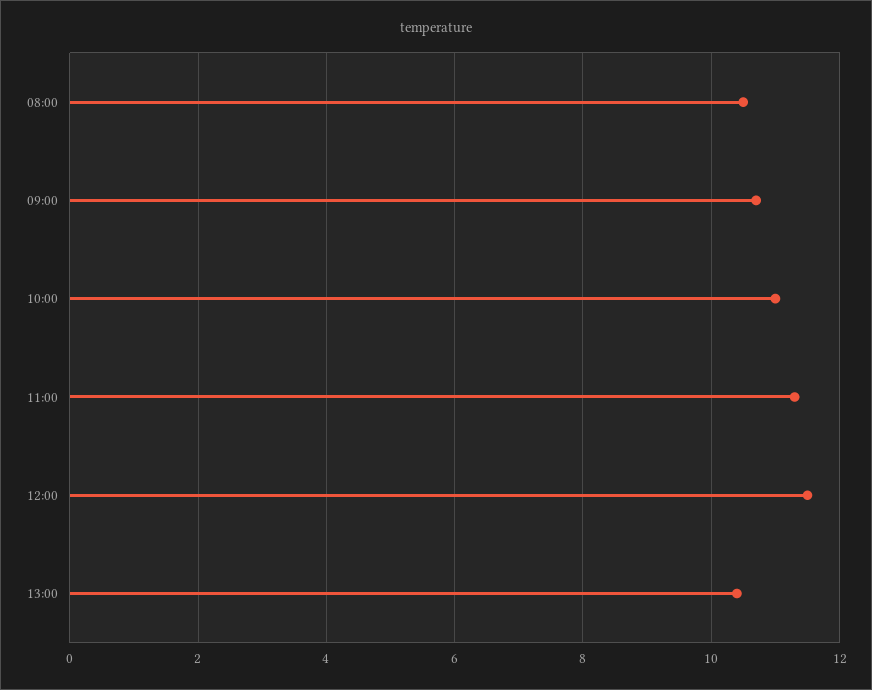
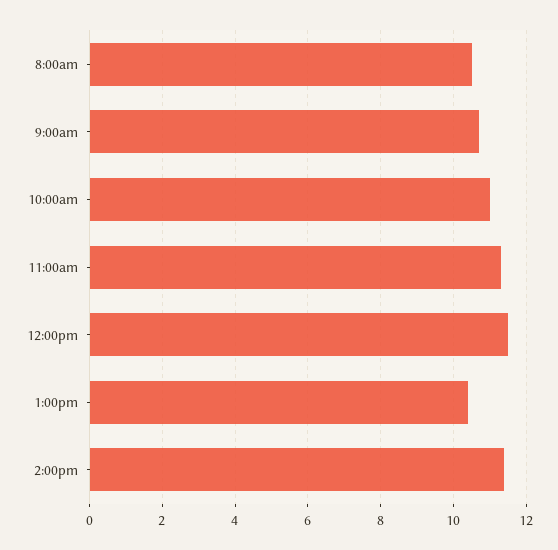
2:00pm: none -> 11.5

